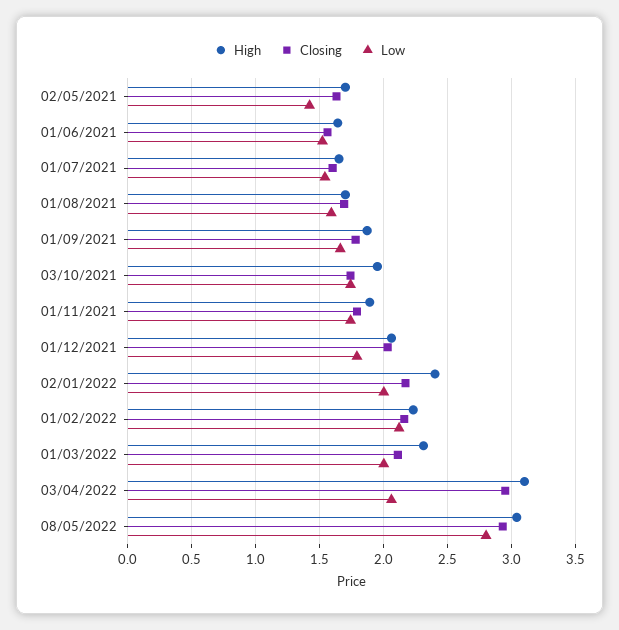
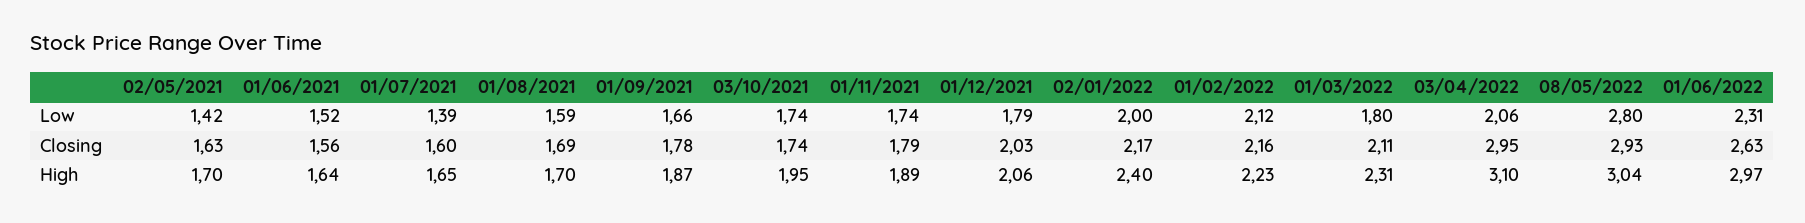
Low, 01/07/2021: 1.55 -> 1.39
Low, 01/03/2022: 2 -> 1.8
Low, 01/06/2022: none -> 2.31
Closing, 01/06/2022: none -> 2.63
High, 01/06/2022: none -> 2.97

